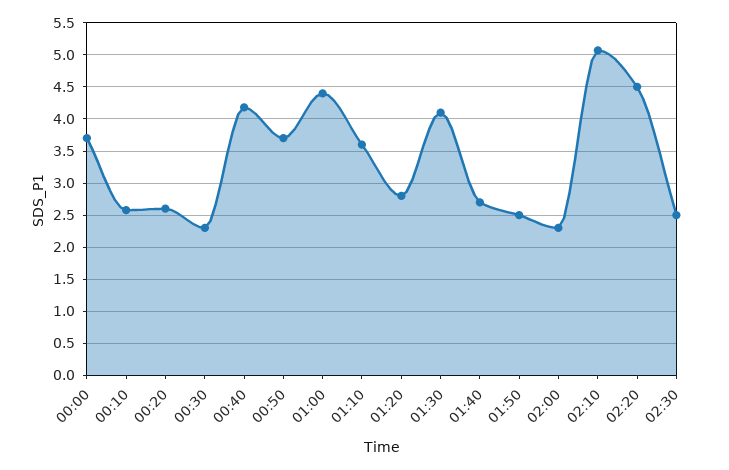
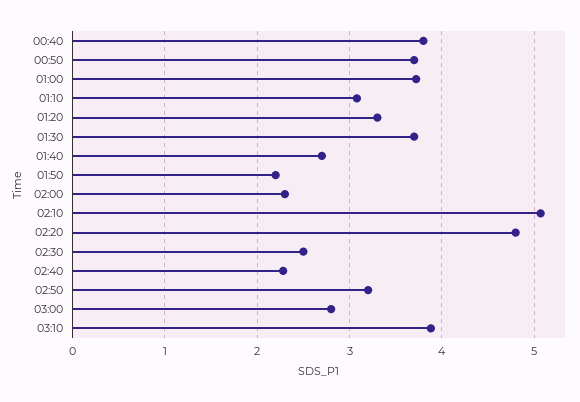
00:00: 3.7 -> none
00:10: 2.6 -> none
00:20: 2.6 -> none
00:30: 2.3 -> none
00:40: 4.2 -> 3.8
01:00: 4.4 -> 3.7
01:10: 3.6 -> 3.1
01:20: 2.8 -> 3.3
01:30: 4.1 -> 3.7
01:50: 2.5 -> 2.2
02:20: 4.5 -> 4.8
02:40: none -> 2.3
02:50: none -> 3.2
03:00: none -> 2.8
03:10: none -> 3.9

